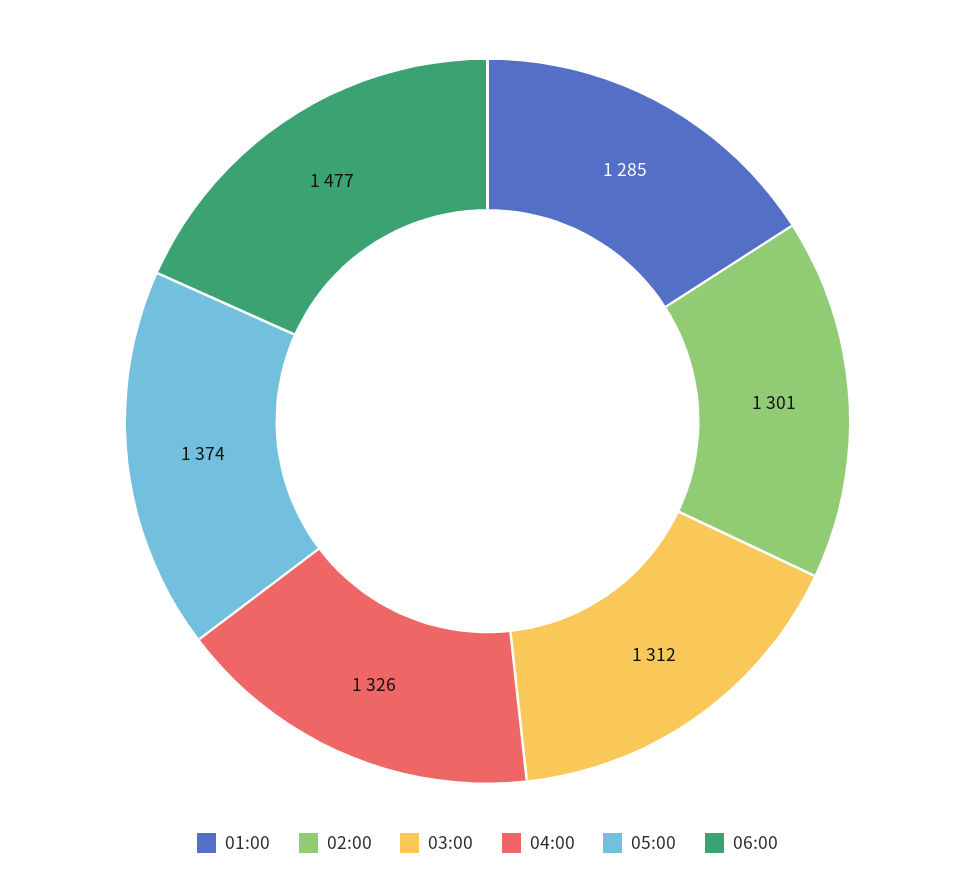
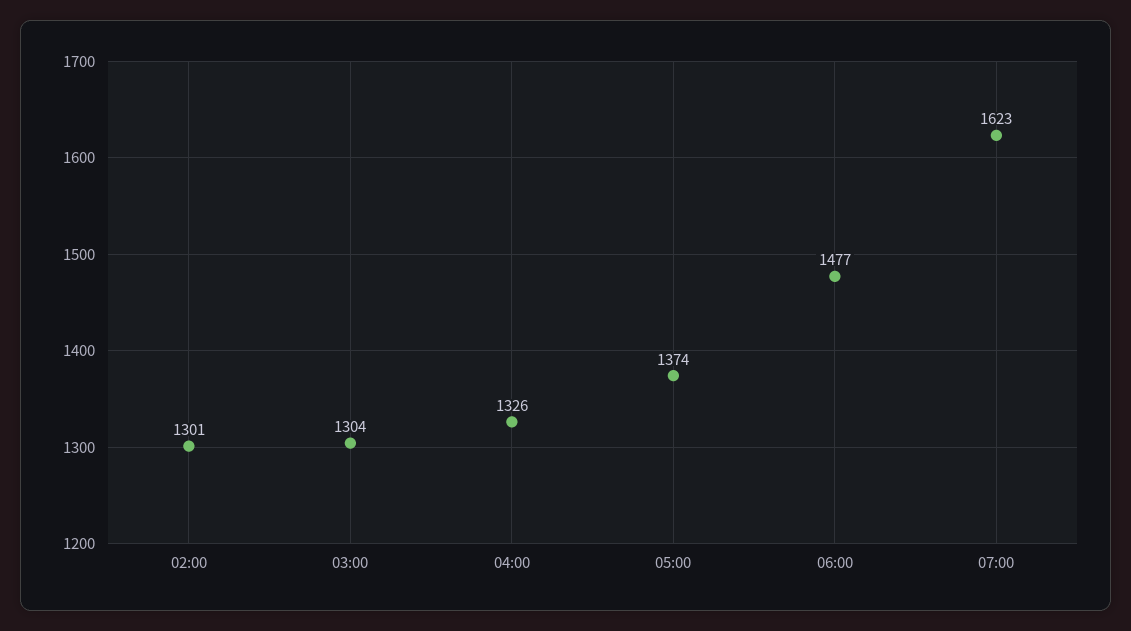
01:00: 1285 -> none
03:00: 1312 -> 1304
07:00: none -> 1623

